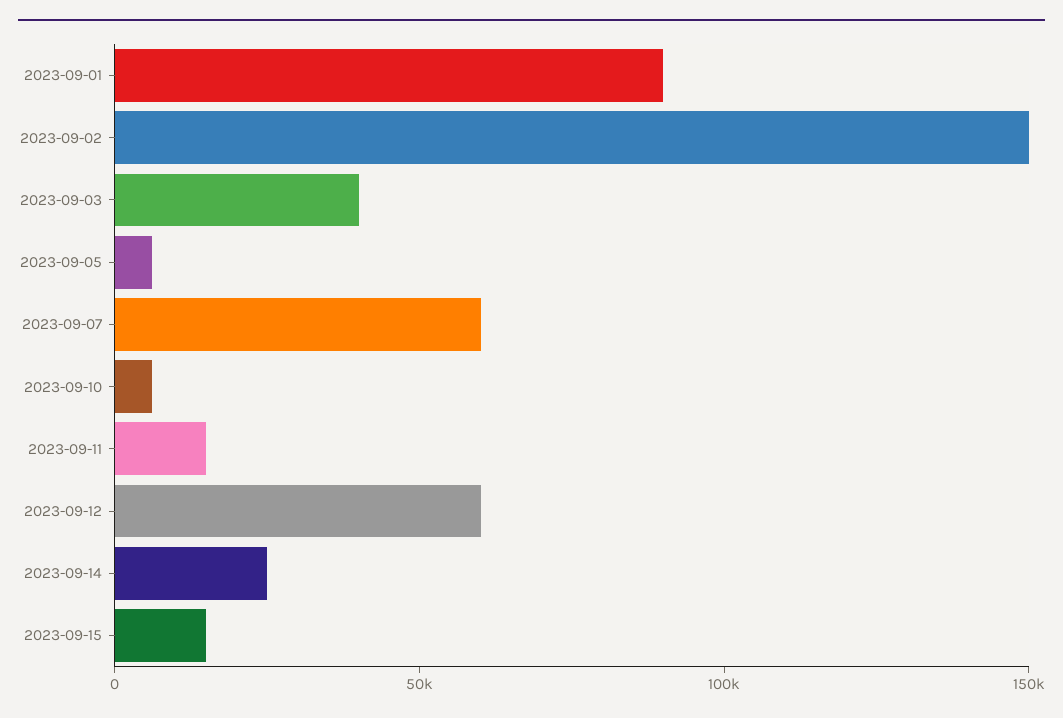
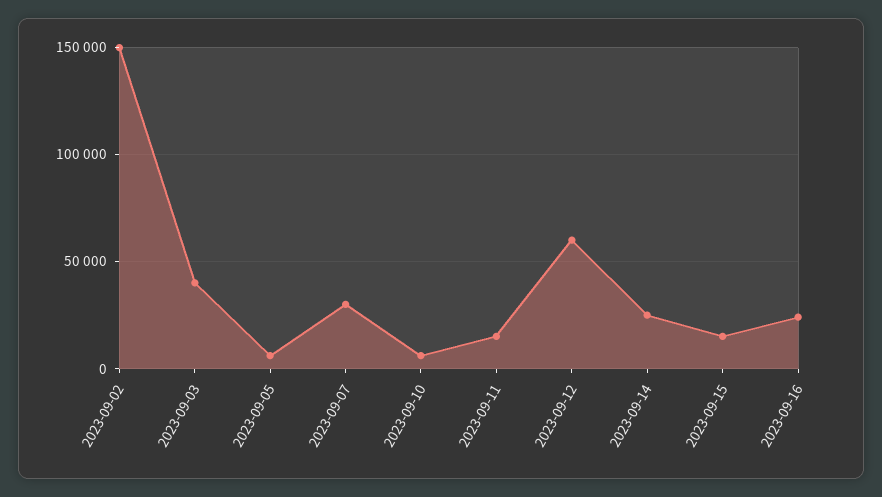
2023-09-01: 90000 -> none
2023-09-07: 60000 -> 30000
2023-09-16: none -> 25000

